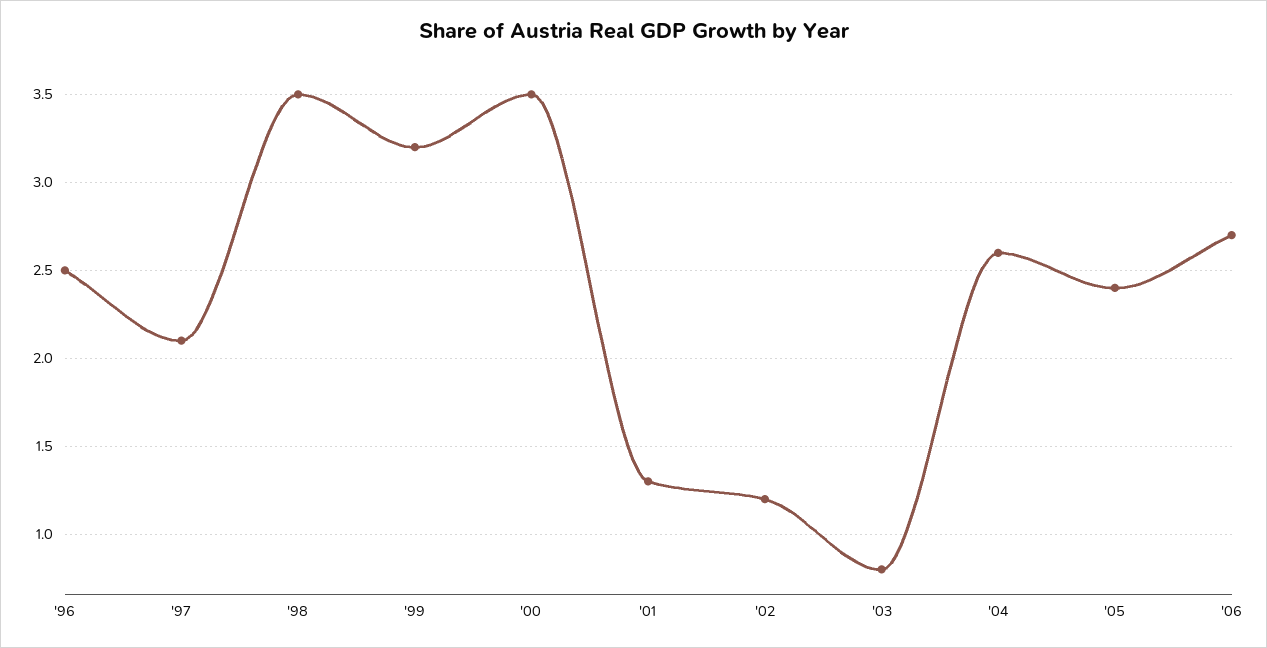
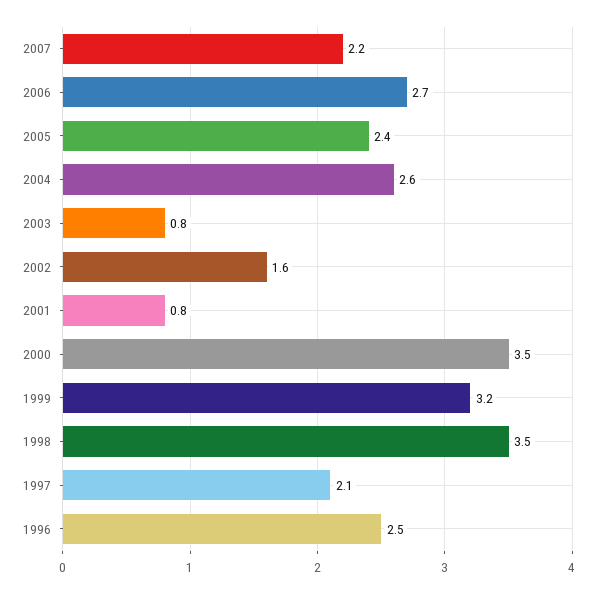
'01: 1.3 -> 0.8
'02: 1.2 -> 1.6
2007: none -> 2.2

